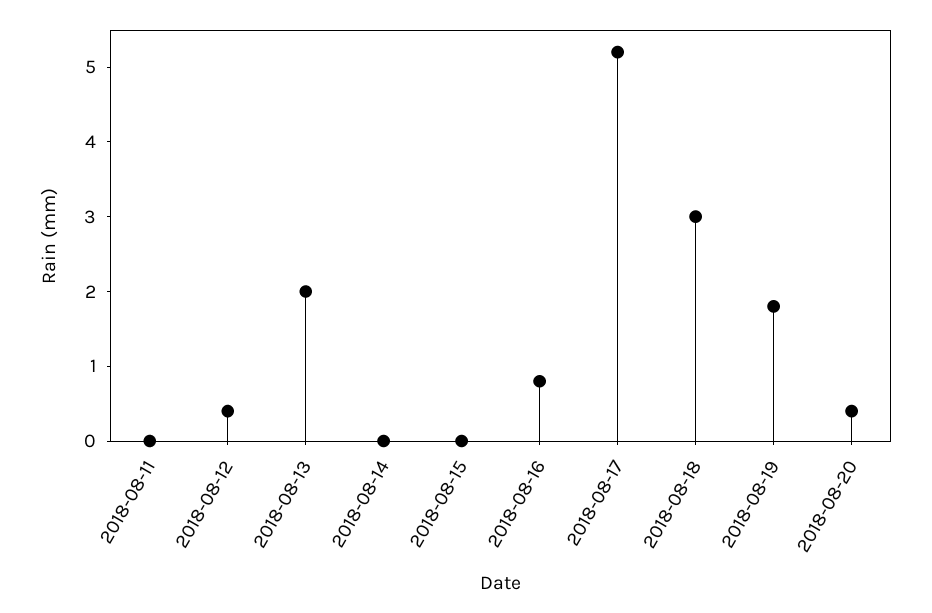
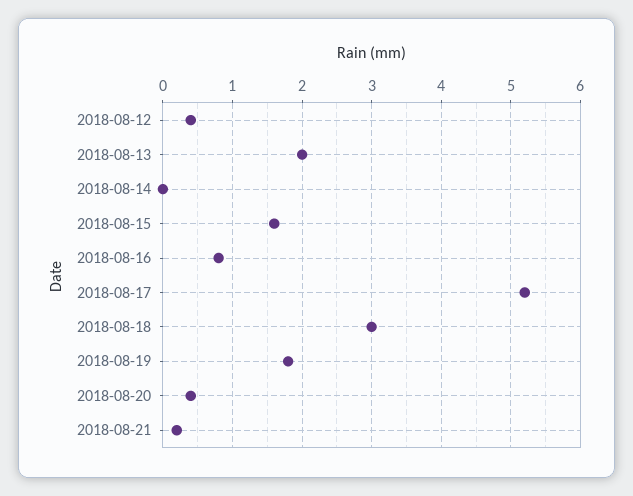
2018-08-11: 0 -> none
2018-08-15: 0 -> 1.6
2018-08-21: none -> 0.2

